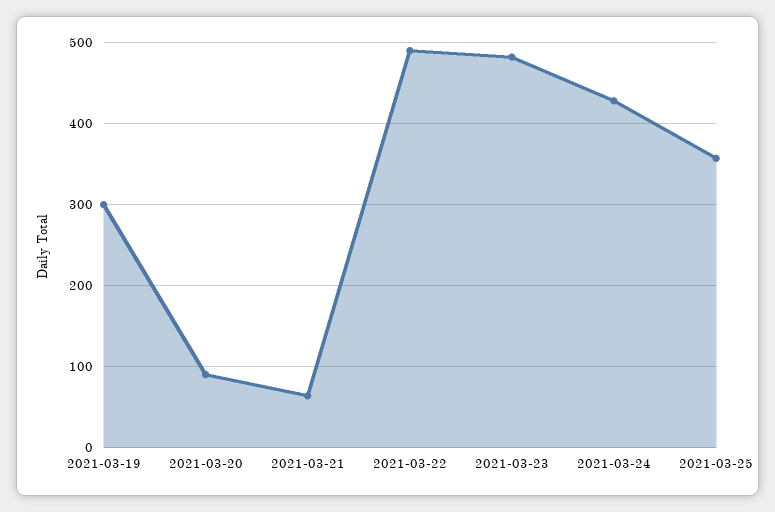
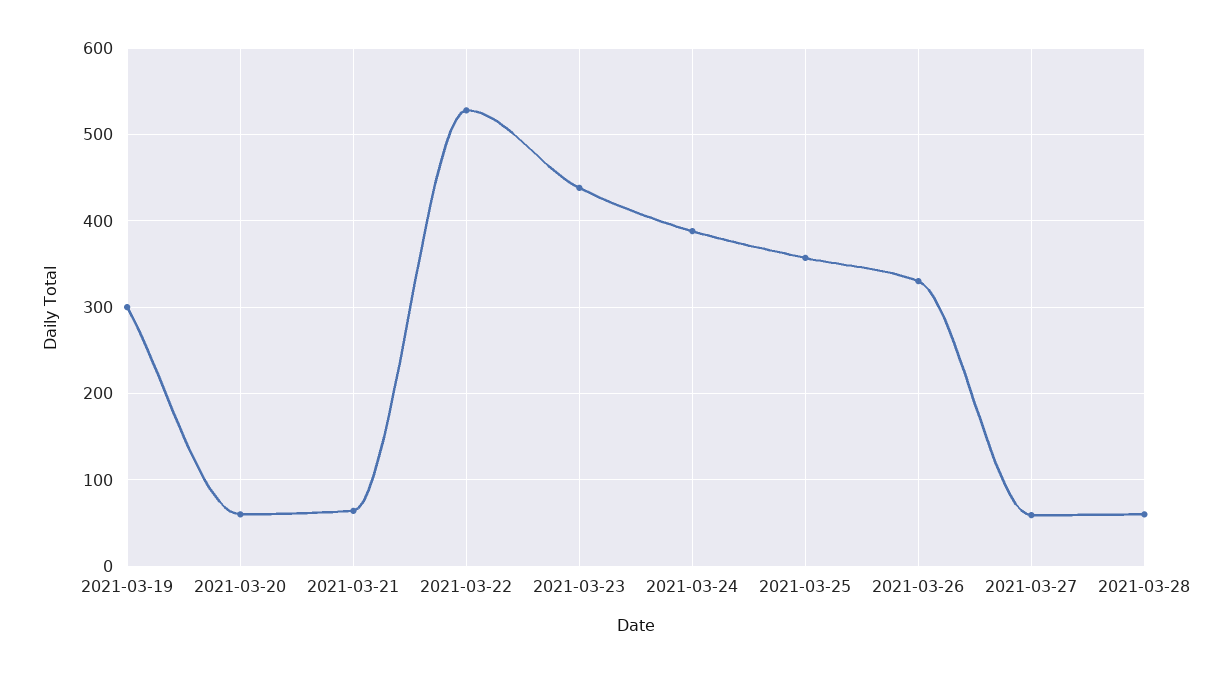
2021-03-20: 90 -> 60
2021-03-22: 490 -> 530
2021-03-23: 480 -> 440
2021-03-24: 430 -> 390
2021-03-26: none -> 330
2021-03-27: none -> 60
2021-03-28: none -> 60

